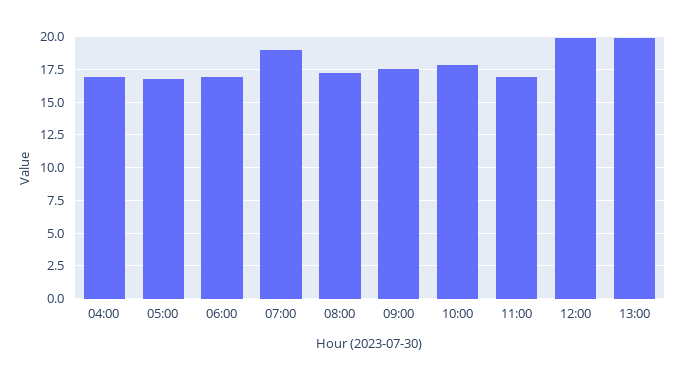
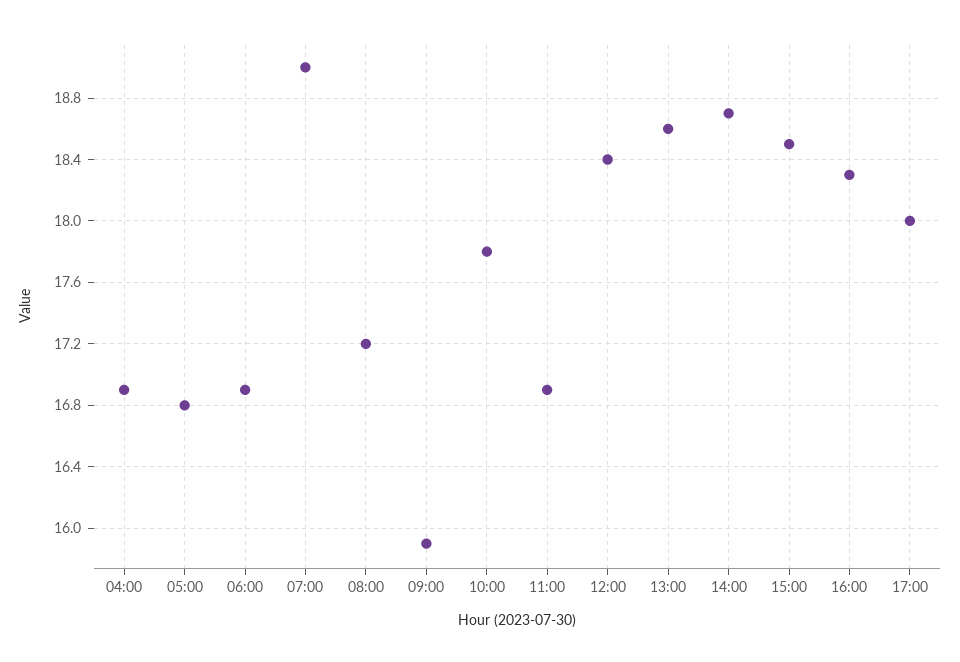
09:00: 17.5 -> 15.9
12:00: 20 -> 18.4
13:00: 20 -> 18.6
14:00: none -> 18.7
15:00: none -> 18.5
16:00: none -> 18.3
17:00: none -> 18

